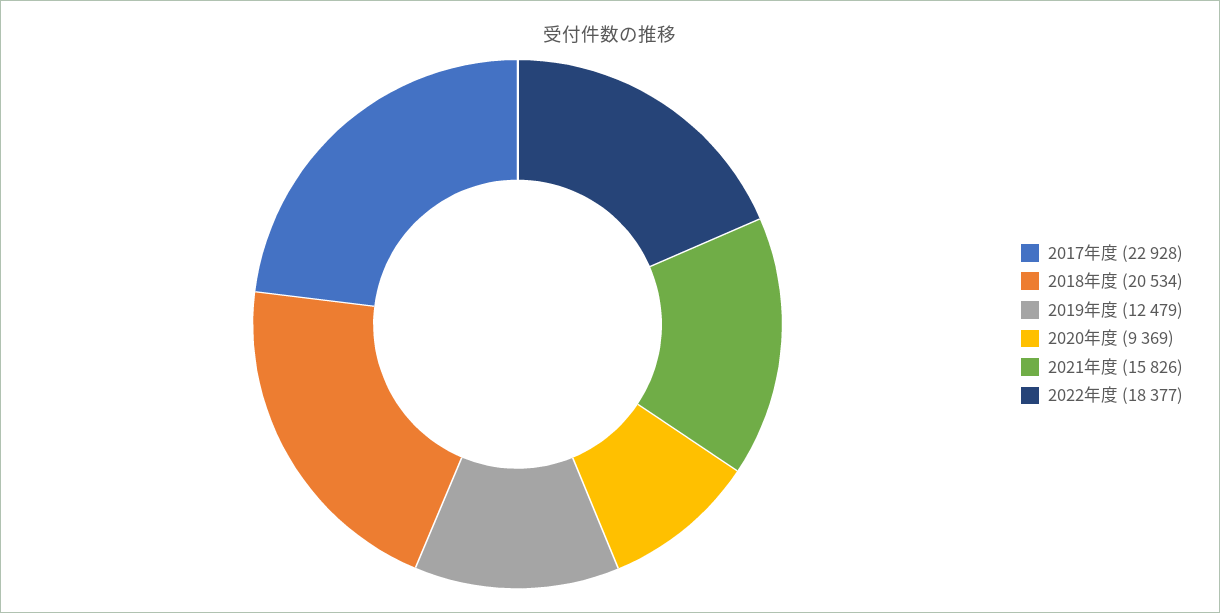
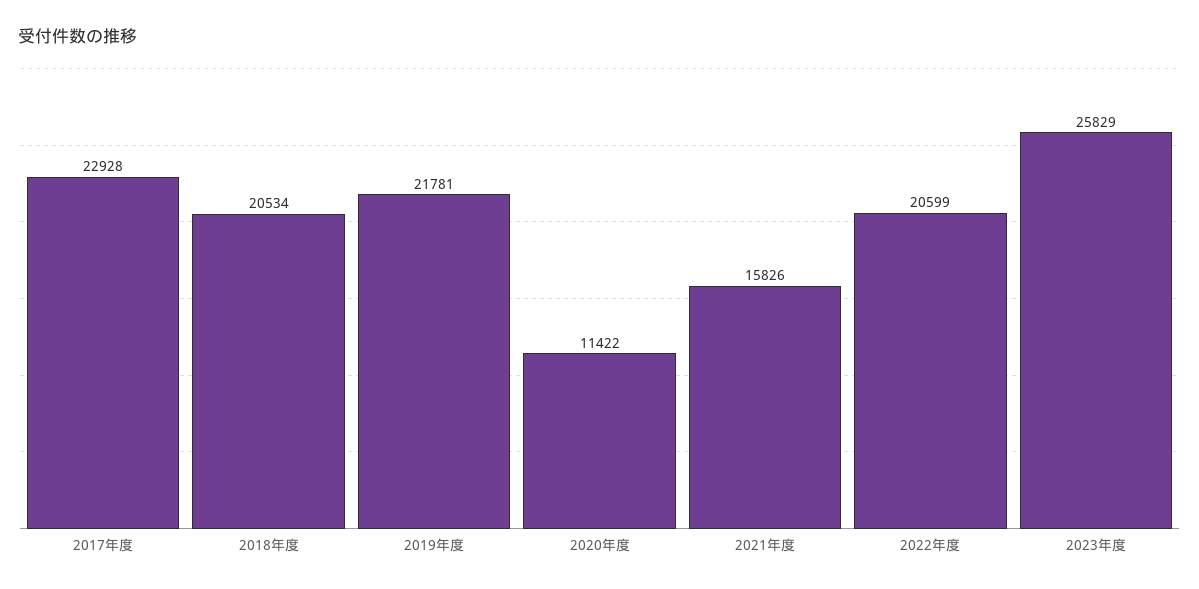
2019年度: 12479 -> 21781
2020年度: 9369 -> 11422
2022年度: 18377 -> 20599
2023年度: none -> 25829

